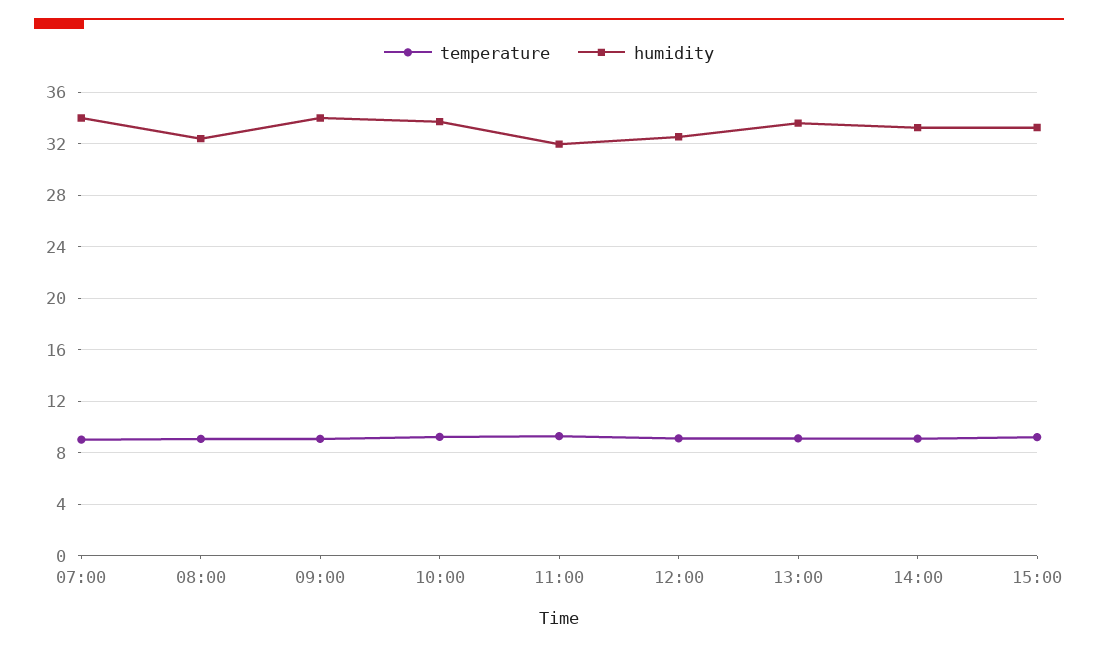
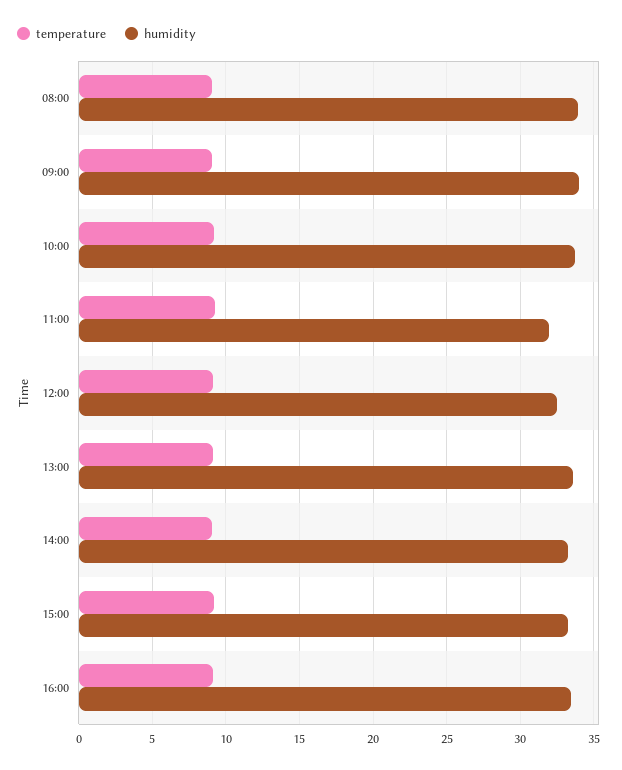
temperature, 07:00: 9 -> none
humidity, 07:00: 34 -> none
humidity, 08:00: 32.5 -> 34
temperature, 16:00: none -> 9
humidity, 16:00: none -> 33.5

